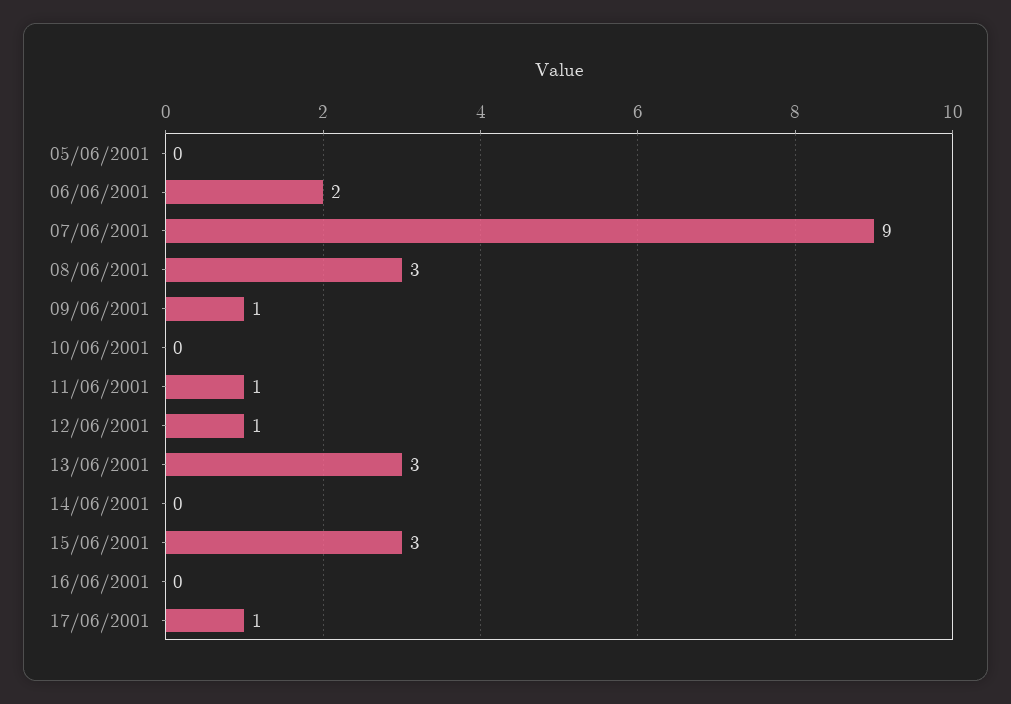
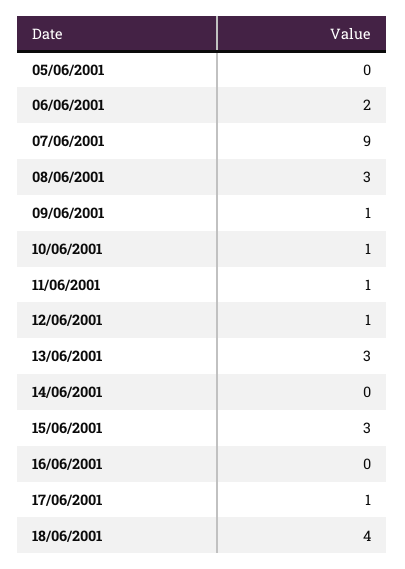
10/06/2001: 0 -> 1
18/06/2001: none -> 4

